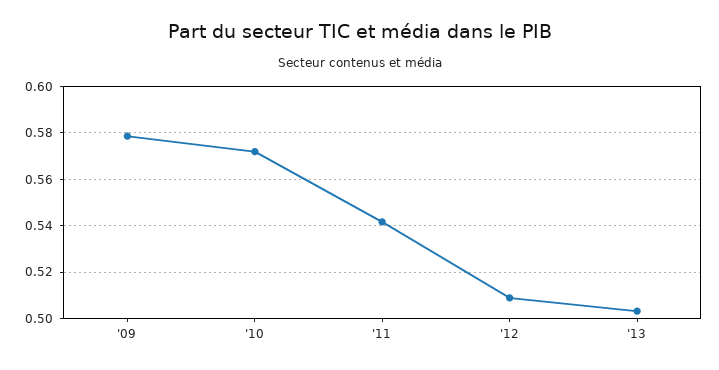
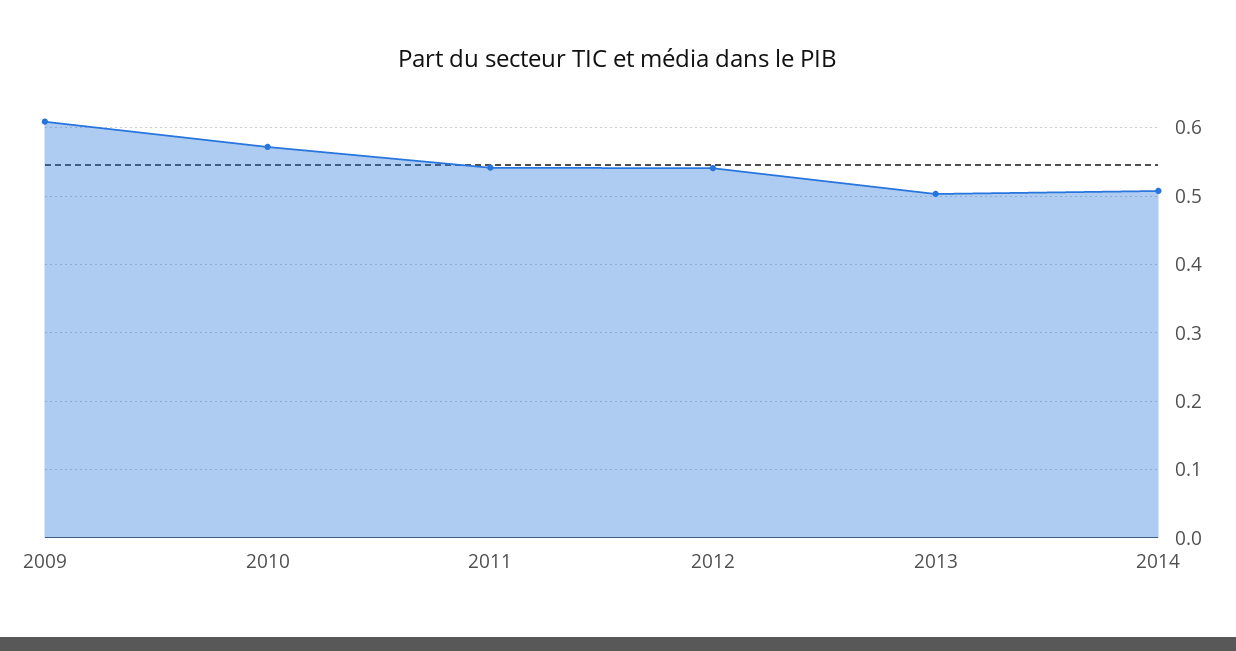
'09: 0.58 -> 0.61
'12: 0.51 -> 0.54
2014: none -> 0.51

